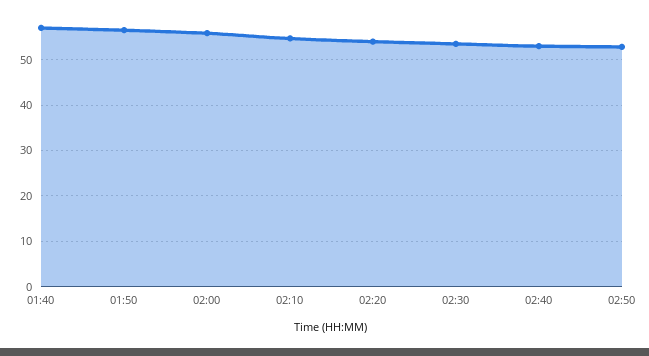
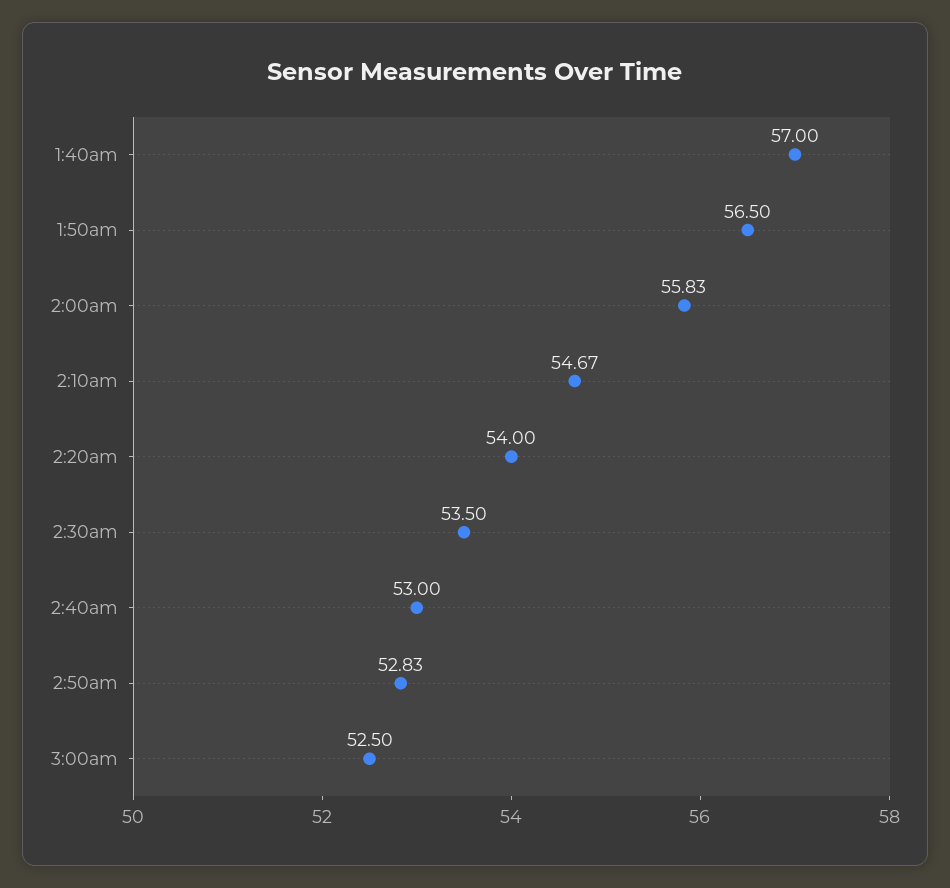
3:00am: none -> 52.5

